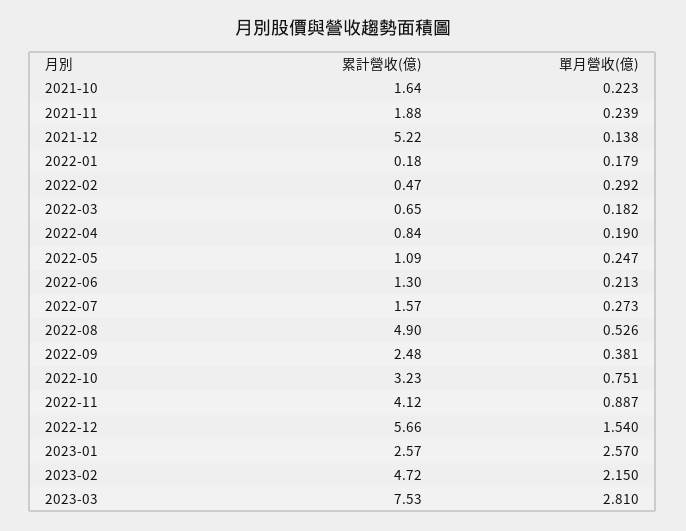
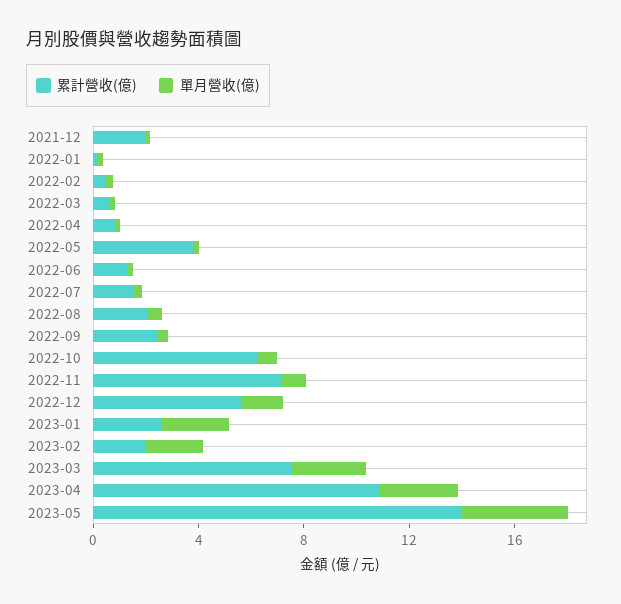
累計營收(億), 2021-10: 1.64 -> none
單月營收(億), 2021-10: 0.223 -> none
累計營收(億), 2021-11: 1.88 -> none
單月營收(億), 2021-11: 0.239 -> none
累計營收(億), 2021-12: 5.22 -> 2
累計營收(億), 2022-05: 1.09 -> 4
累計營收(億), 2022-08: 4.9 -> 2
累計營收(億), 2022-10: 3.23 -> 6
累計營收(億), 2022-11: 4.12 -> 7
累計營收(億), 2023-02: 4.72 -> 2
累計營收(億), 2023-04: none -> 11
單月營收(億), 2023-04: none -> 3
累計營收(億), 2023-05: none -> 14
單月營收(億), 2023-05: none -> 4

